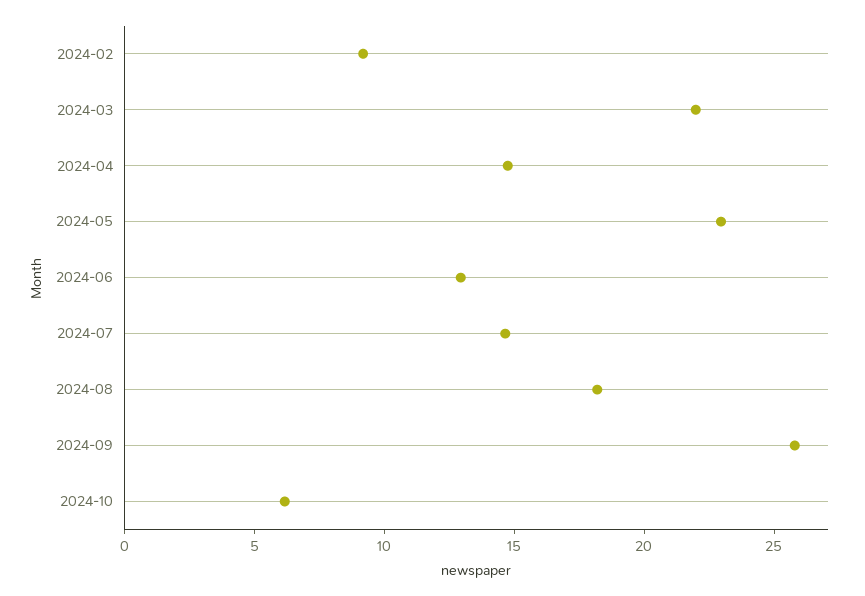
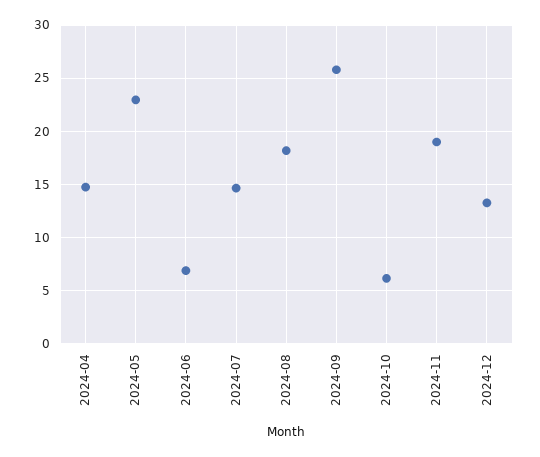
2024-02: 9 -> none
2024-03: 22 -> none
2024-06: 13 -> 7
2024-11: none -> 19
2024-12: none -> 13

